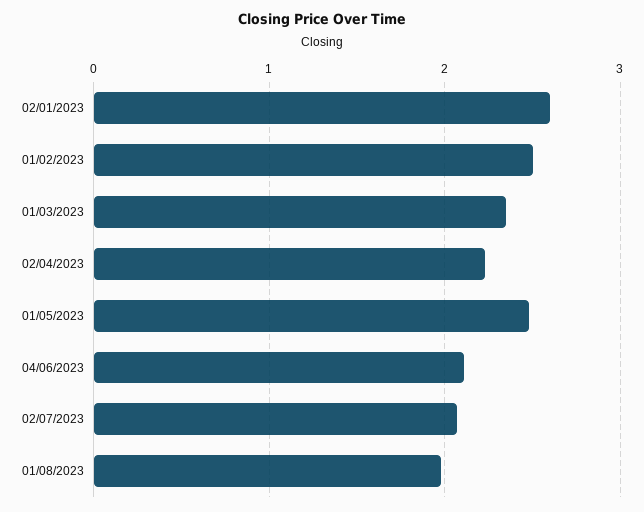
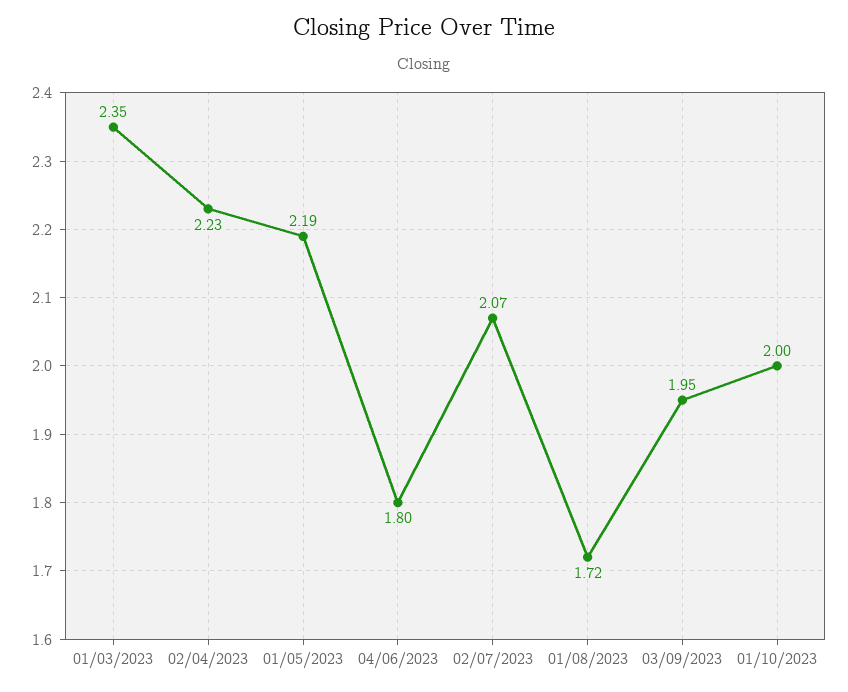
02/01/2023: 2.6 -> none
01/02/2023: 2.5 -> none
01/05/2023: 2.5 -> 2.19
04/06/2023: 2.1 -> 1.8
01/08/2023: 2 -> 1.72
03/09/2023: none -> 1.95
01/10/2023: none -> 2

